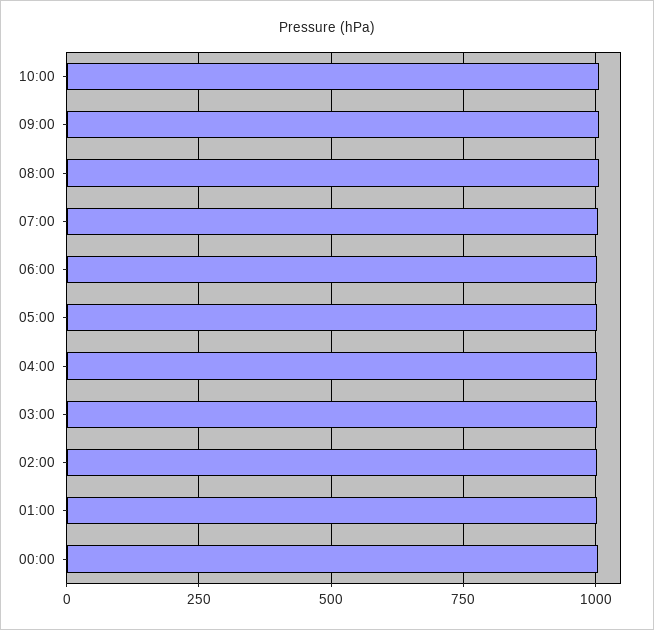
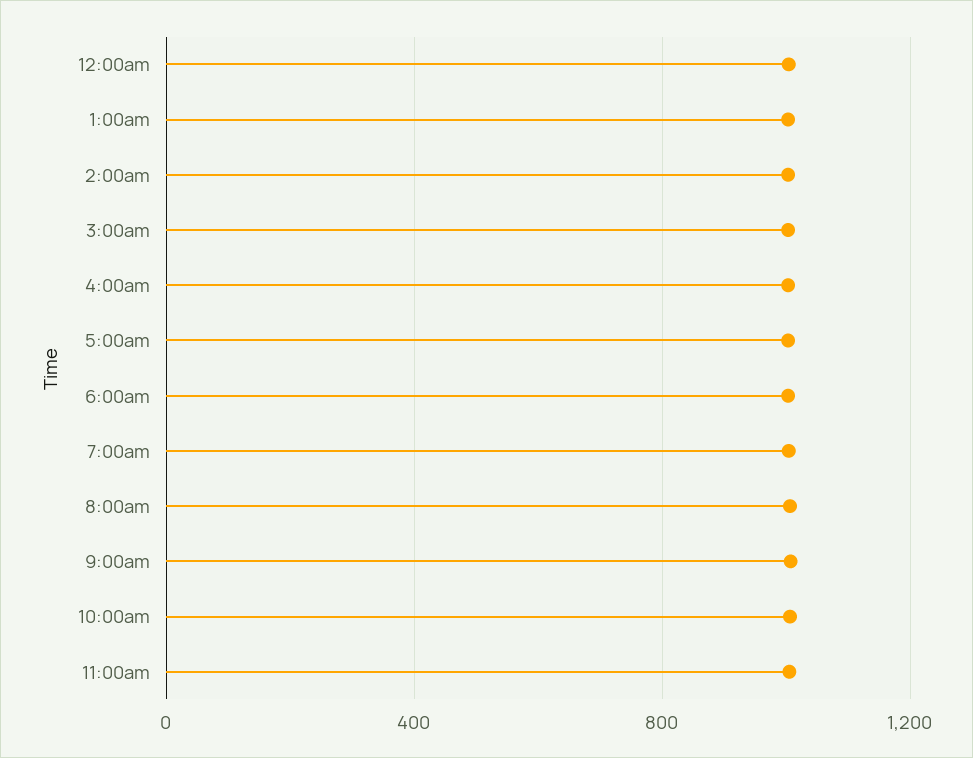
11:00am: none -> 1000

